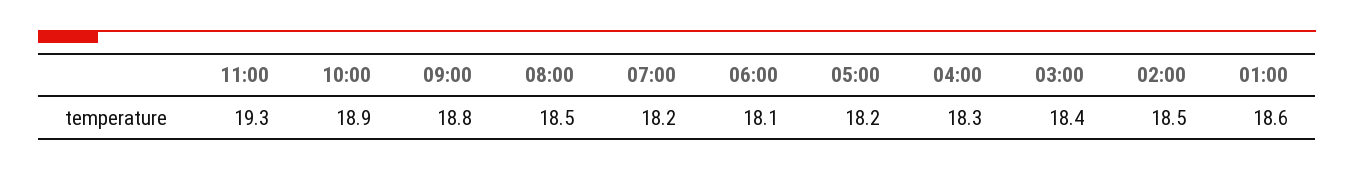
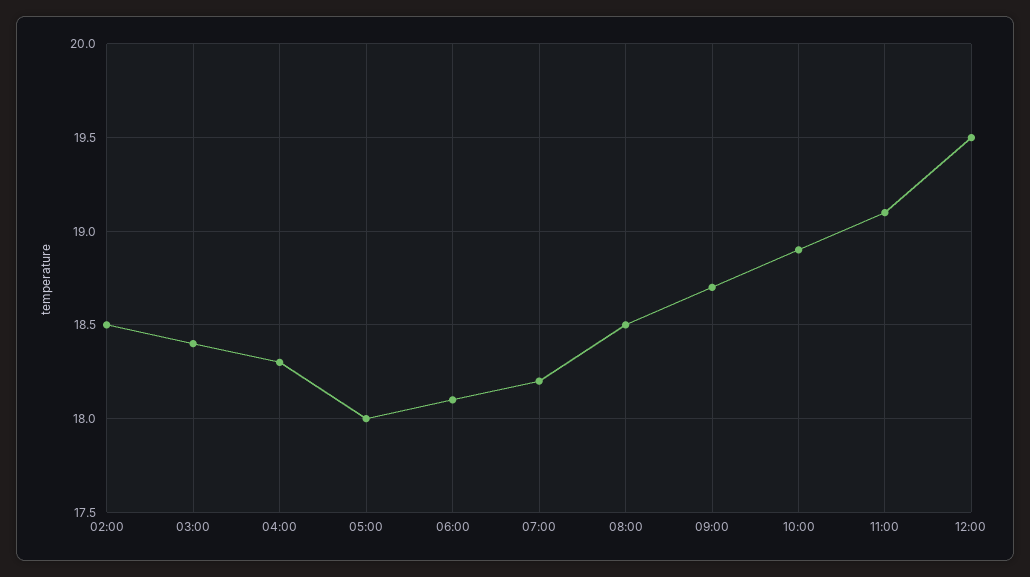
11:00: 19.3 -> 19.1
09:00: 18.8 -> 18.7
05:00: 18.2 -> 18
01:00: 18.6 -> none
12:00: none -> 19.5

